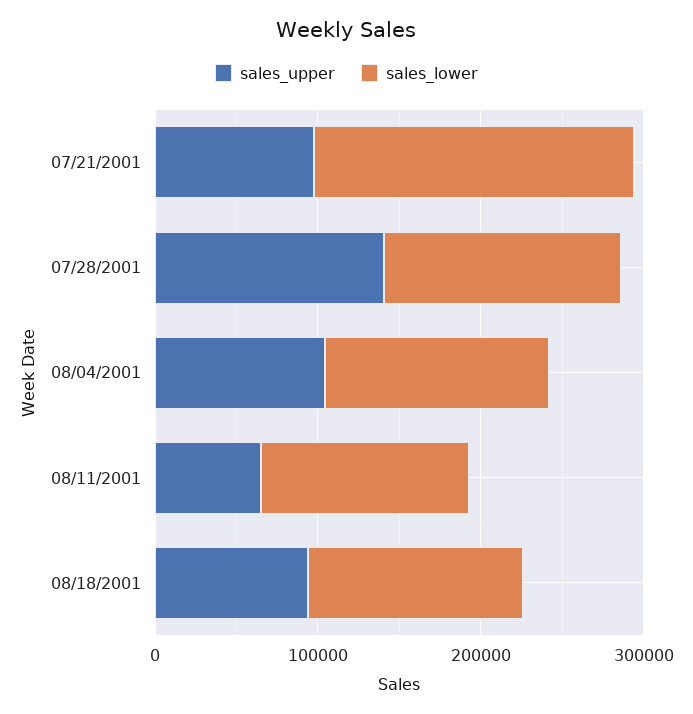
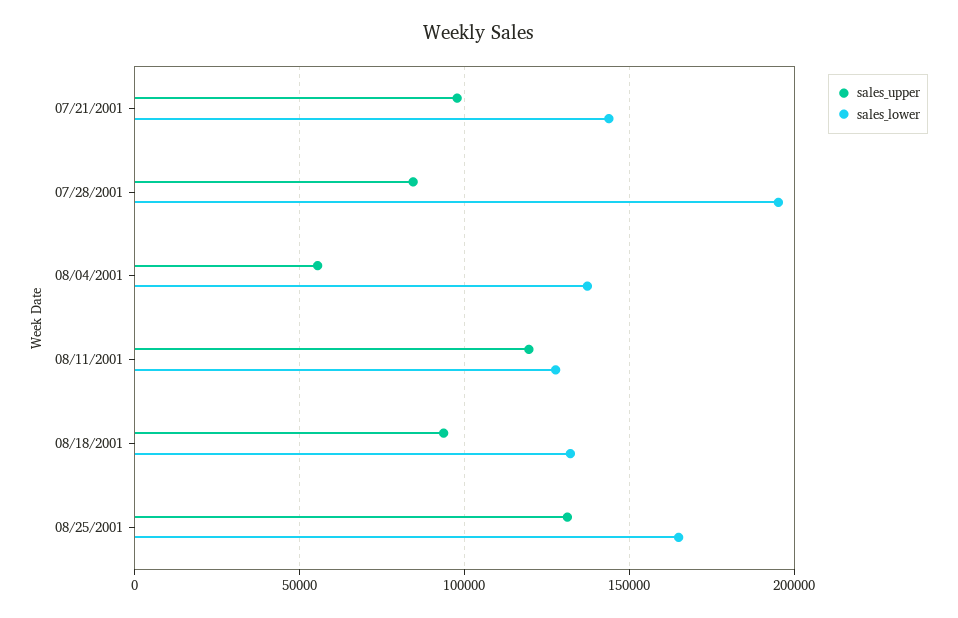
sales_lower, 07/21/2001: 200000 -> 145000
sales_upper, 07/28/2001: 140000 -> 85000
sales_lower, 07/28/2001: 140000 -> 195000
sales_upper, 08/04/2001: 100000 -> 55000
sales_upper, 08/11/2001: 60000 -> 120000
sales_upper, 08/25/2001: none -> 130000
sales_lower, 08/25/2001: none -> 165000

